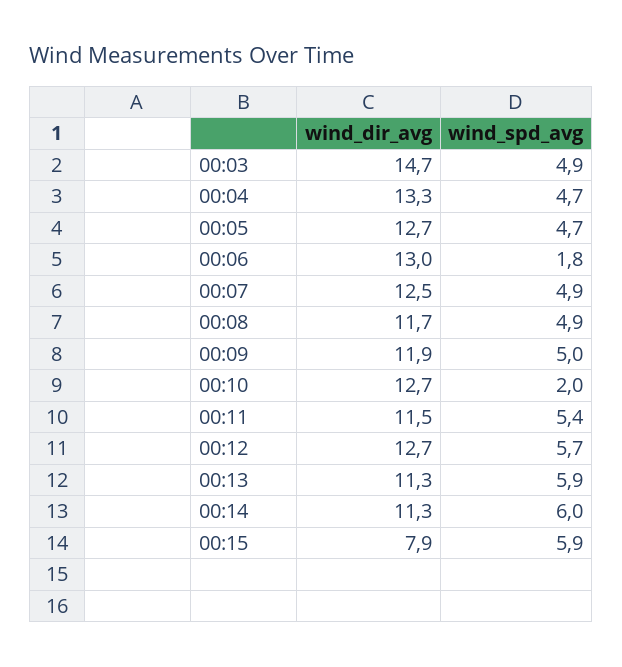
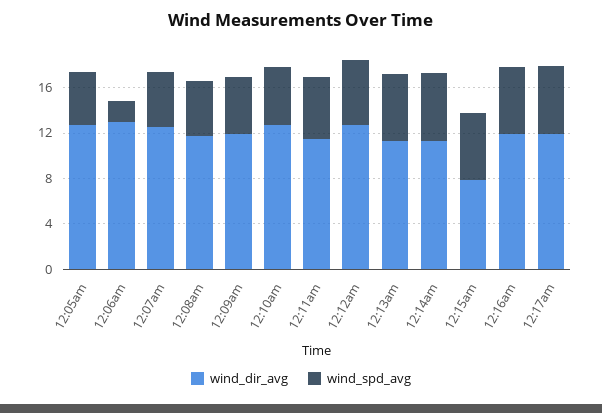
wind_dir_avg, 00:03: 14.7 -> none
wind_spd_avg, 00:03: 4.9 -> none
wind_dir_avg, 00:04: 13.3 -> none
wind_spd_avg, 00:04: 4.7 -> none
wind_spd_avg, 00:10: 2 -> 5
wind_dir_avg, 12:16am: none -> 12
wind_spd_avg, 12:16am: none -> 6
wind_dir_avg, 12:17am: none -> 12
wind_spd_avg, 12:17am: none -> 6

